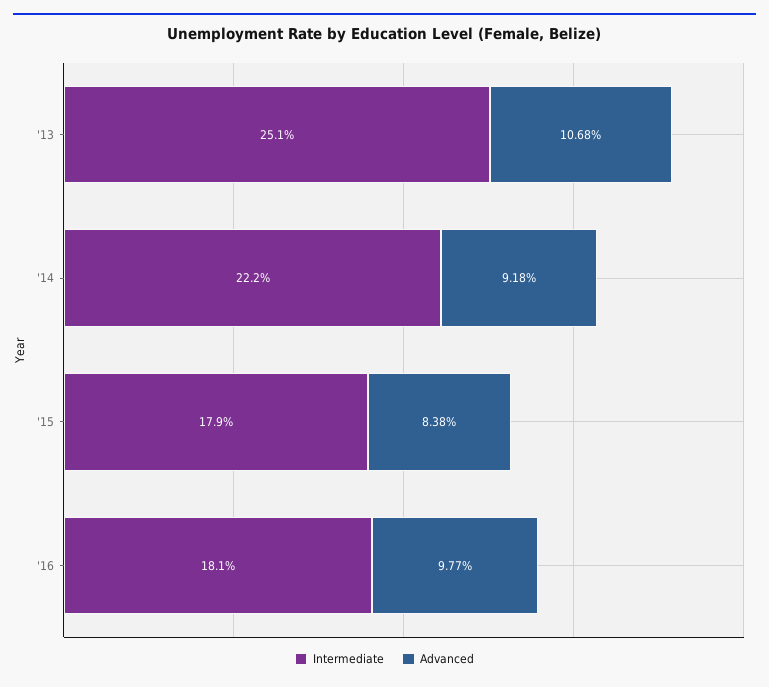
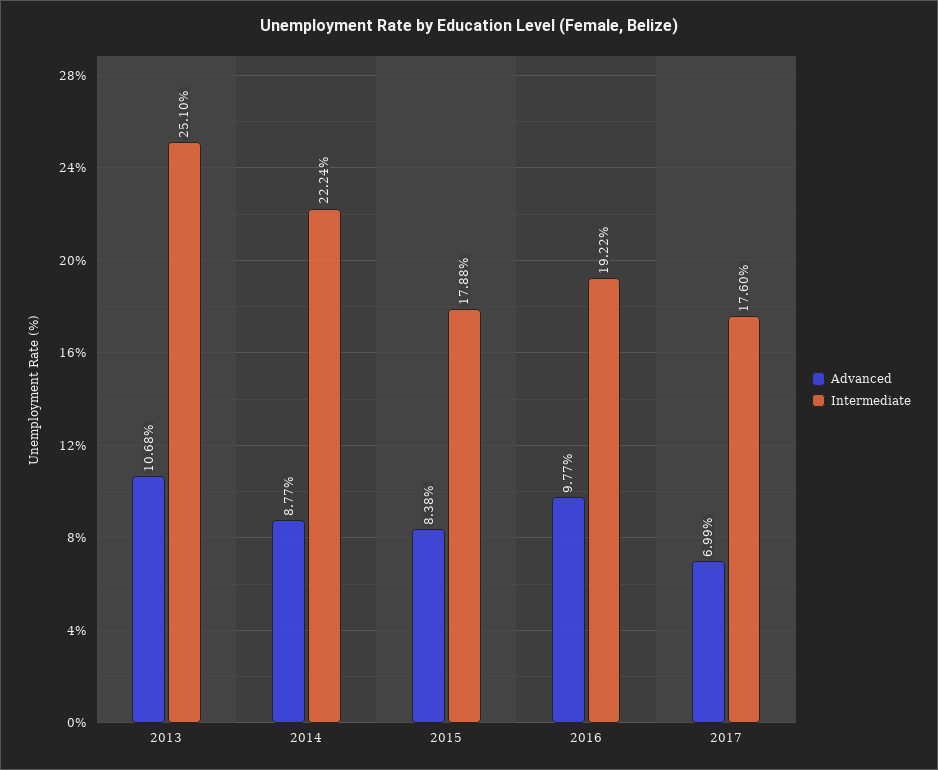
Advanced, '14: 9.18 -> 8.77
Intermediate, '16: 18.1 -> 19.22
Advanced, 2017: none -> 6.99
Intermediate, 2017: none -> 17.6

